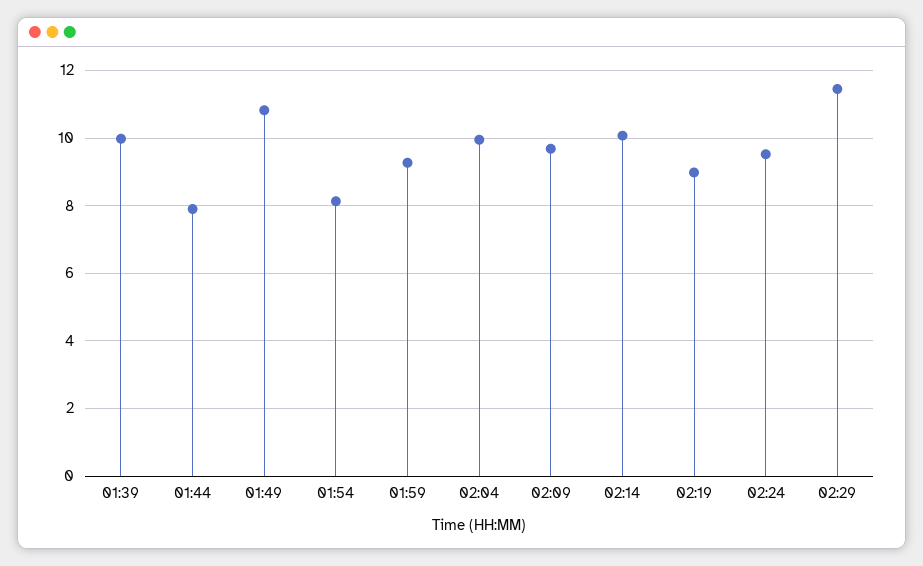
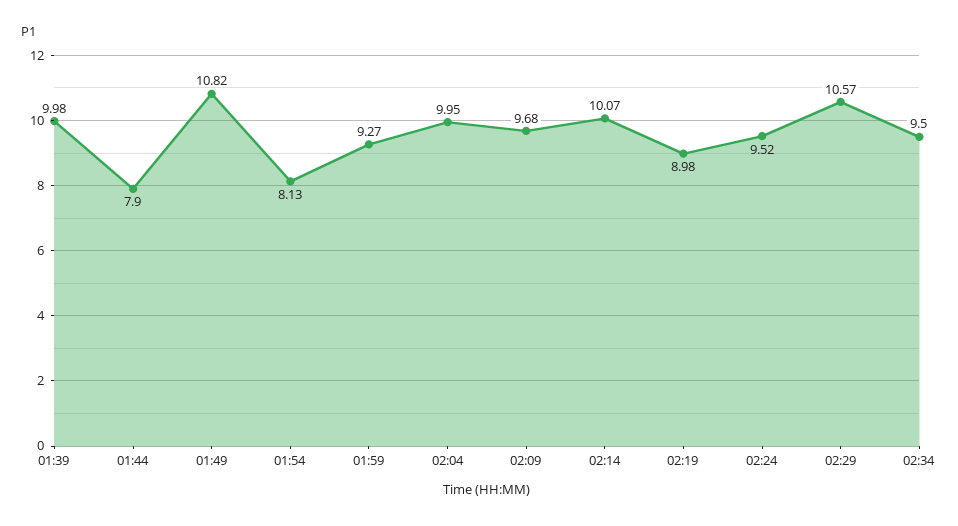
02:29: 11.4 -> 10.57
02:34: none -> 9.5

